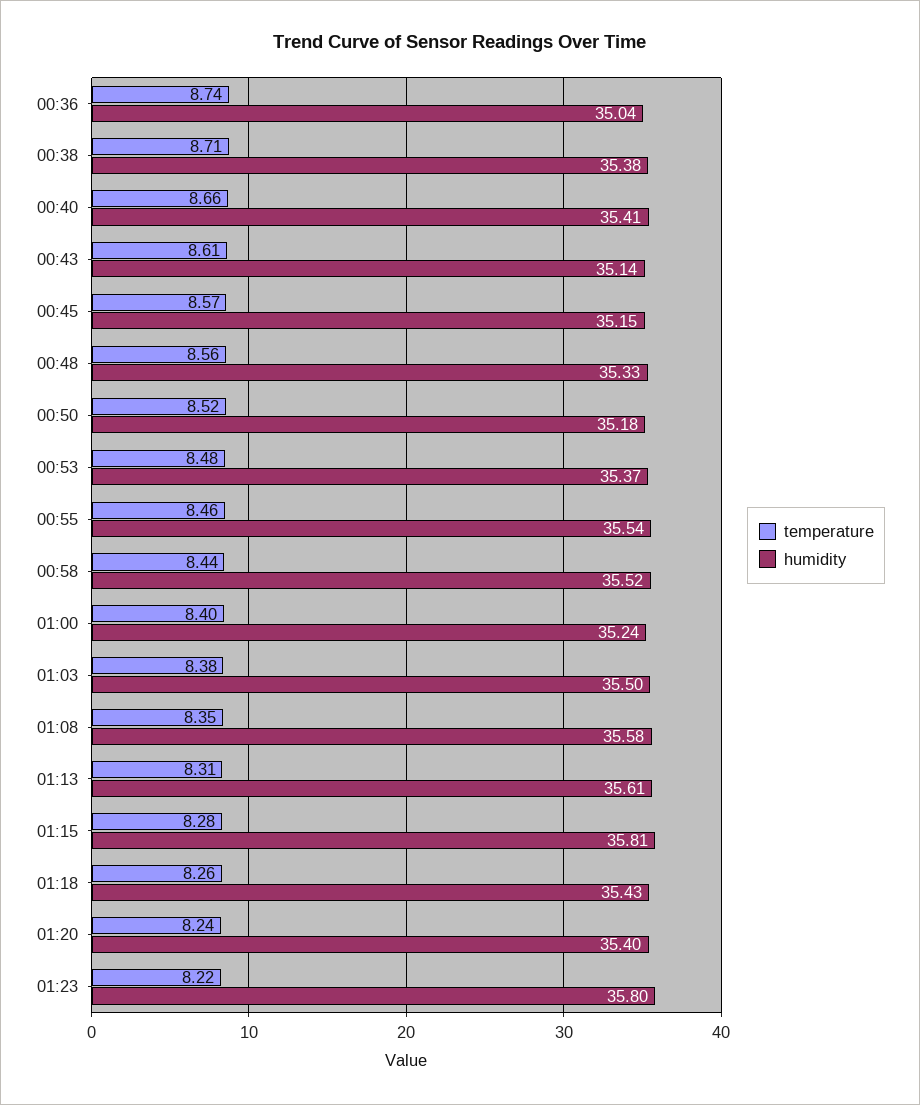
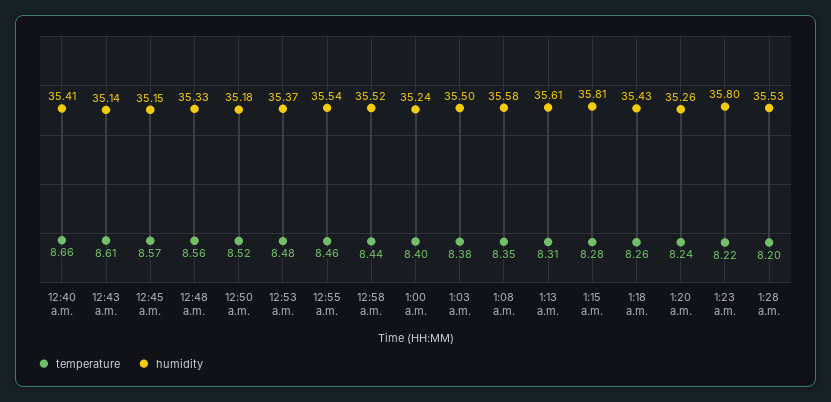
temperature, 00:36: 8.74 -> none
humidity, 00:36: 35.04 -> none
temperature, 00:38: 8.71 -> none
humidity, 00:38: 35.38 -> none
humidity, 01:20: 35.4 -> 35.26
temperature, 1:28 a.m.: none -> 8.2
humidity, 1:28 a.m.: none -> 35.53

